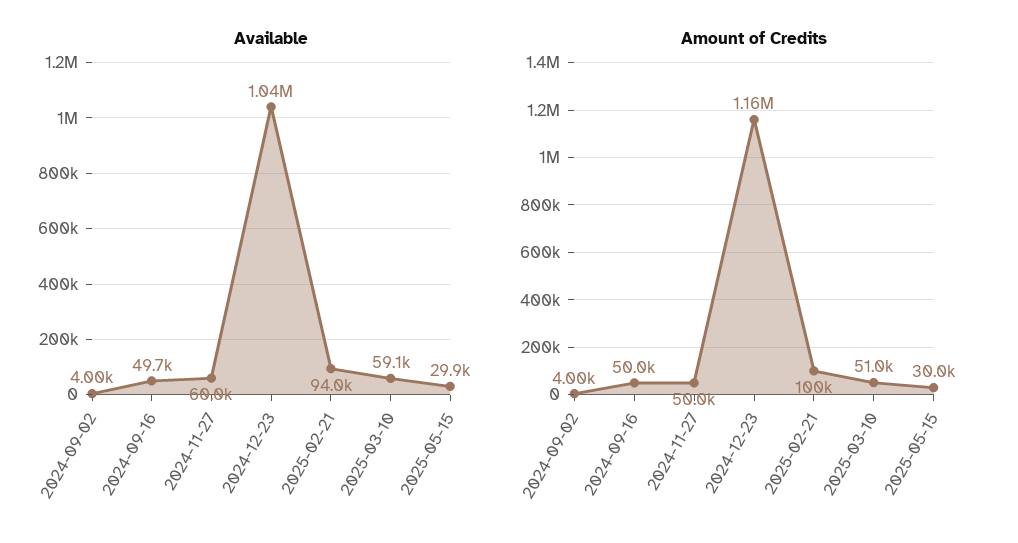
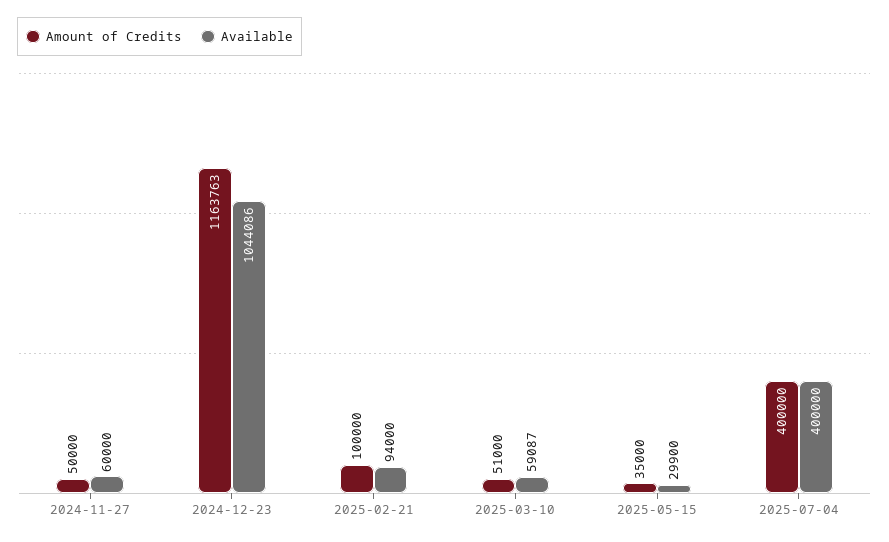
Available, 2024-09-02: 4000 -> none
Available, 2024-09-16: 49700 -> none
Amount of Credits, 2024-09-02: 4000 -> none
Amount of Credits, 2024-09-16: 50000 -> none
Amount of Credits, 2025-05-15: 30000 -> 35000
Amount of Credits, 2025-07-04: none -> 400000
Available, 2025-07-04: none -> 400000

